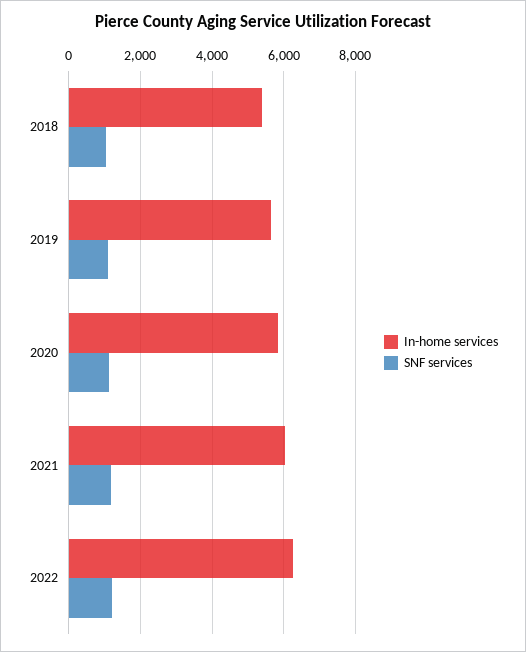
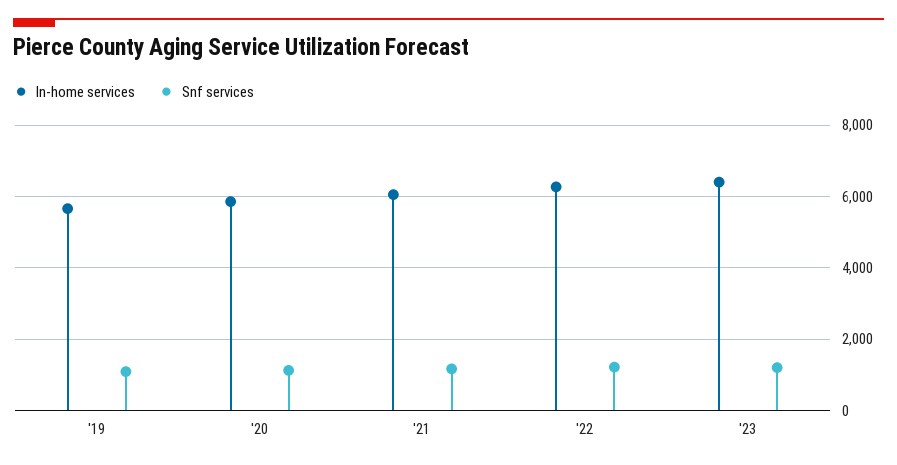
In-home services, 2018: 5400 -> none
SNF services, 2018: 1000 -> none
In-home services, '23: none -> 6400
SNF services, '23: none -> 1200

